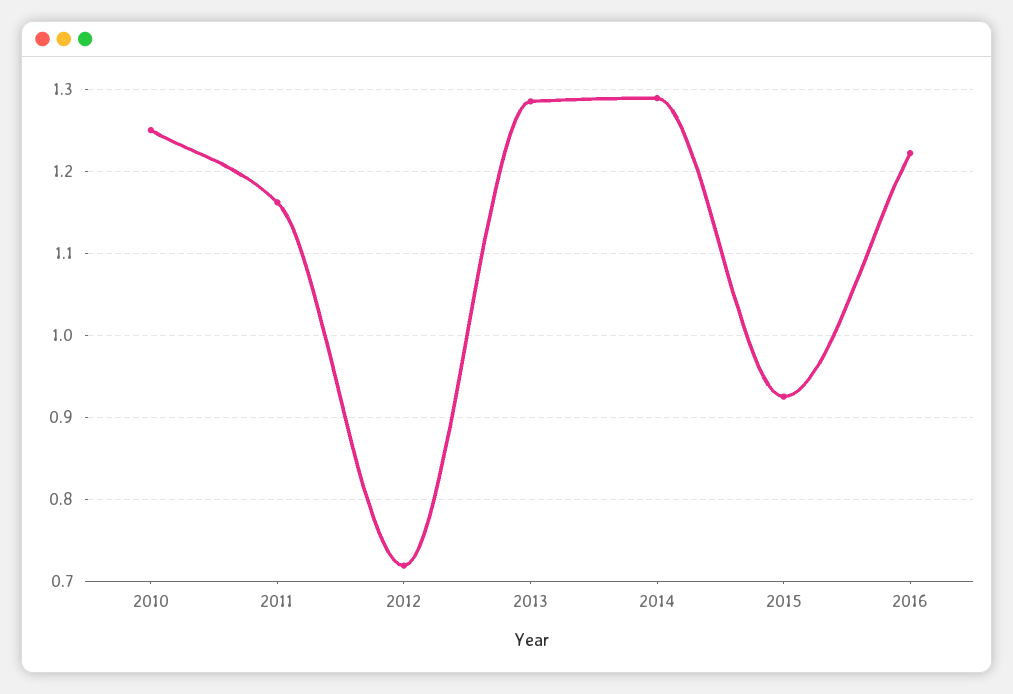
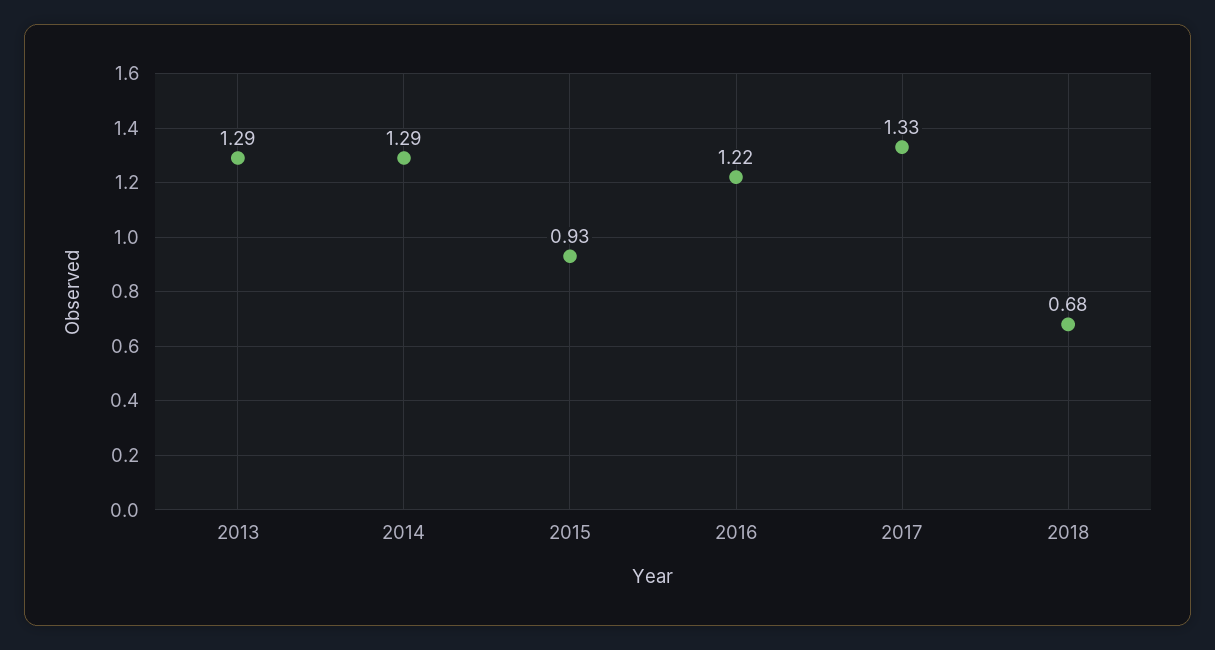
2010: 1.25 -> none
2011: 1.16 -> none
2012: 0.72 -> none
2017: none -> 1.33
2018: none -> 0.68

